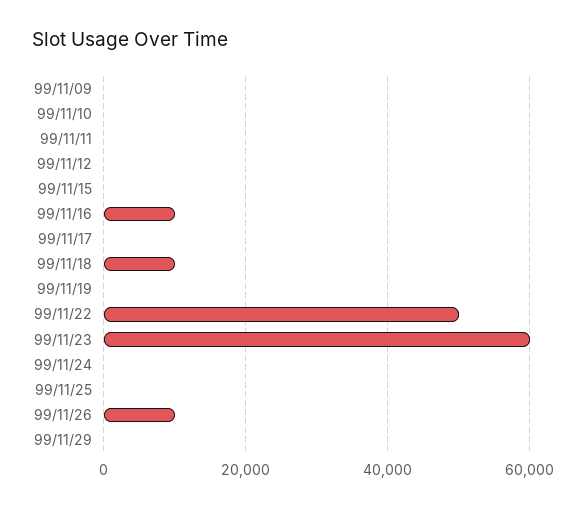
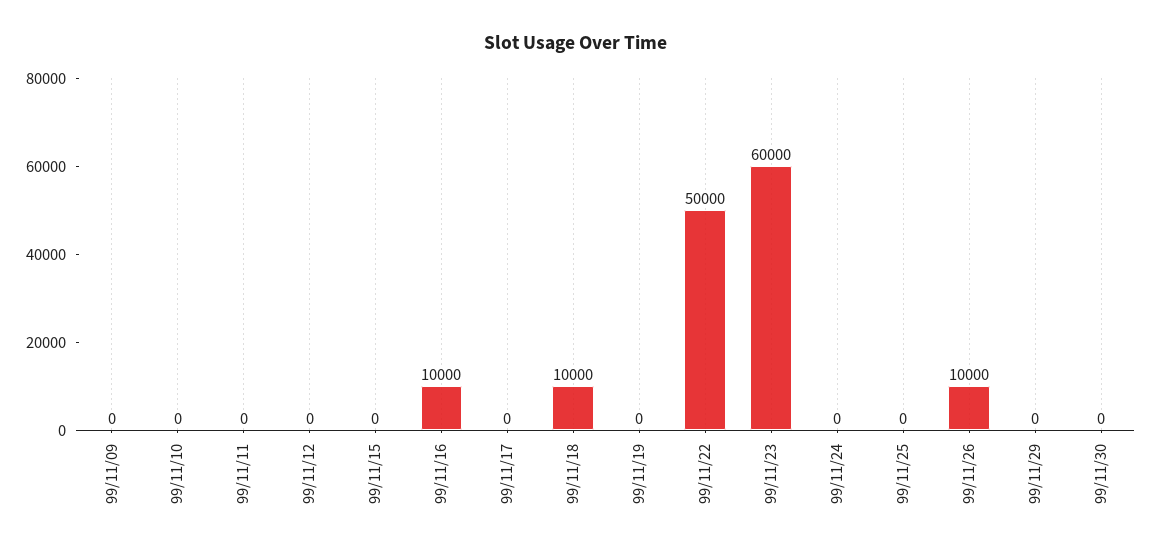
99/11/30: none -> 0

